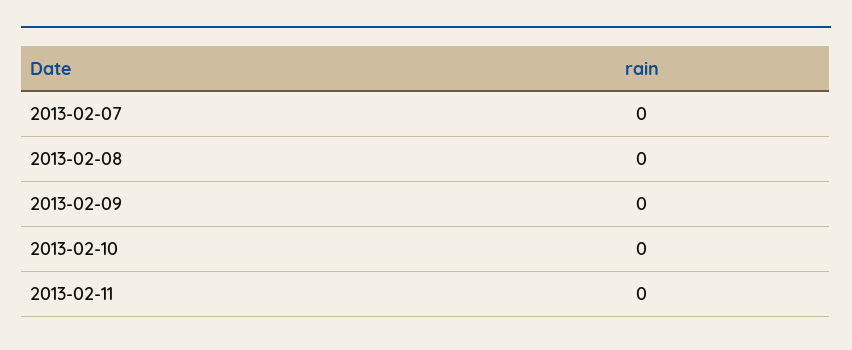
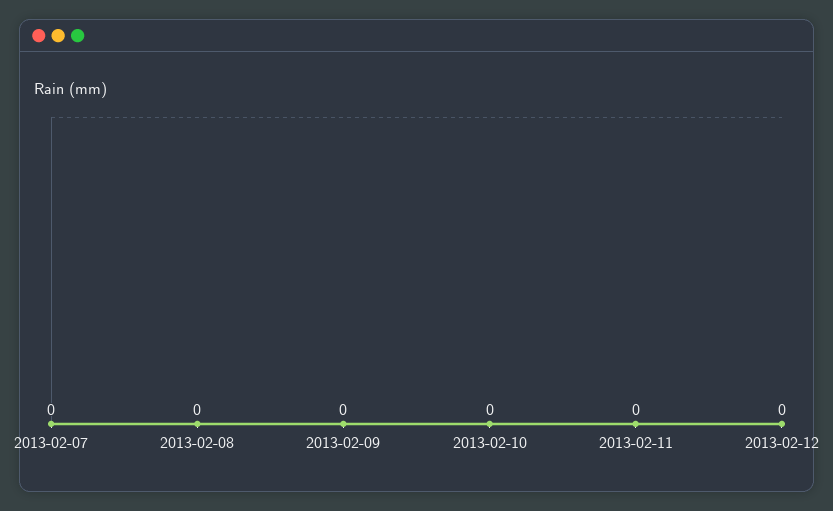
2013-02-12: none -> 0

